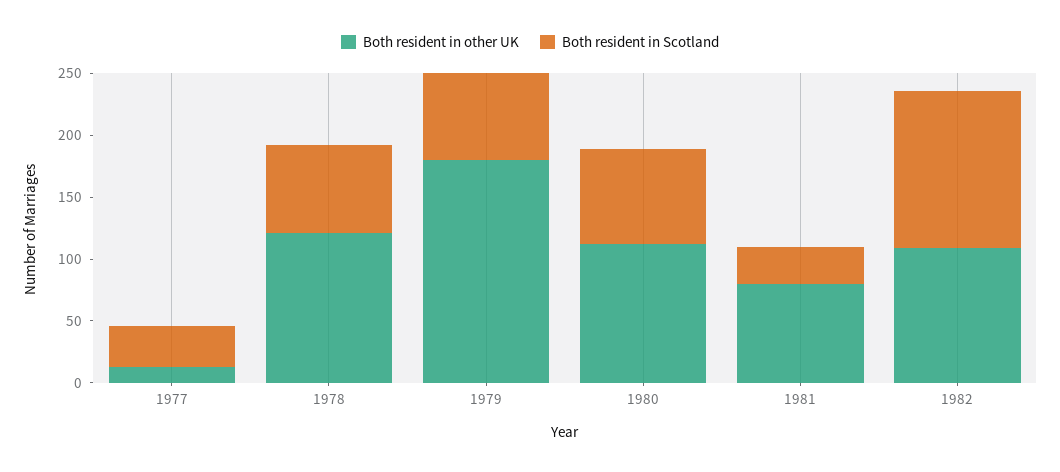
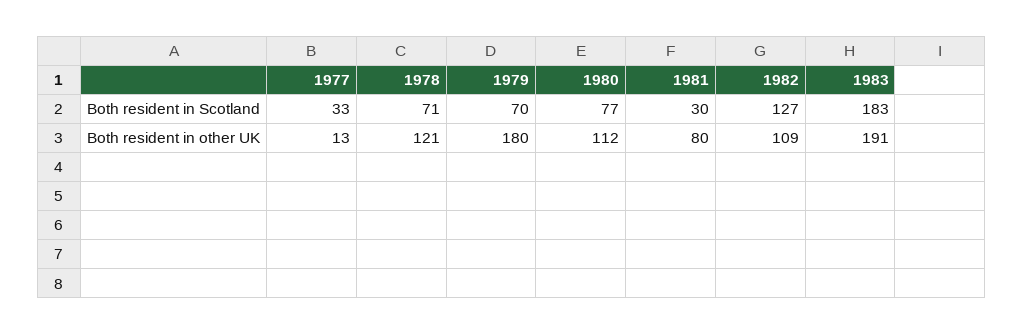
Both resident in Scotland, 1983: none -> 183
Both resident in other UK, 1983: none -> 191

